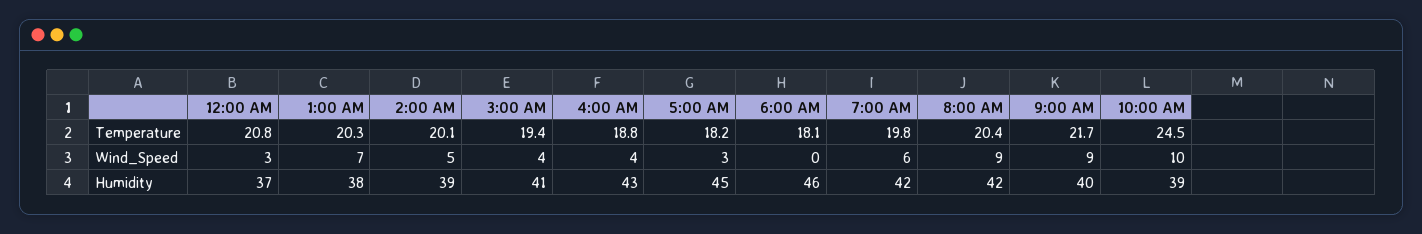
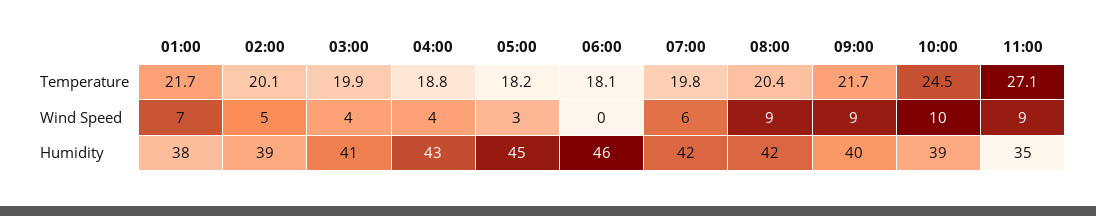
12:00 AM, Temperature: 20.8 -> none
1:00 AM, Temperature: 20.3 -> 21.7
3:00 AM, Temperature: 19.4 -> 19.9
12:00 AM, Wind_Speed: 3 -> none
12:00 AM, Humidity: 37 -> none
11:00, Temperature: none -> 27.1
11:00, Wind_Speed: none -> 9
11:00, Humidity: none -> 35

